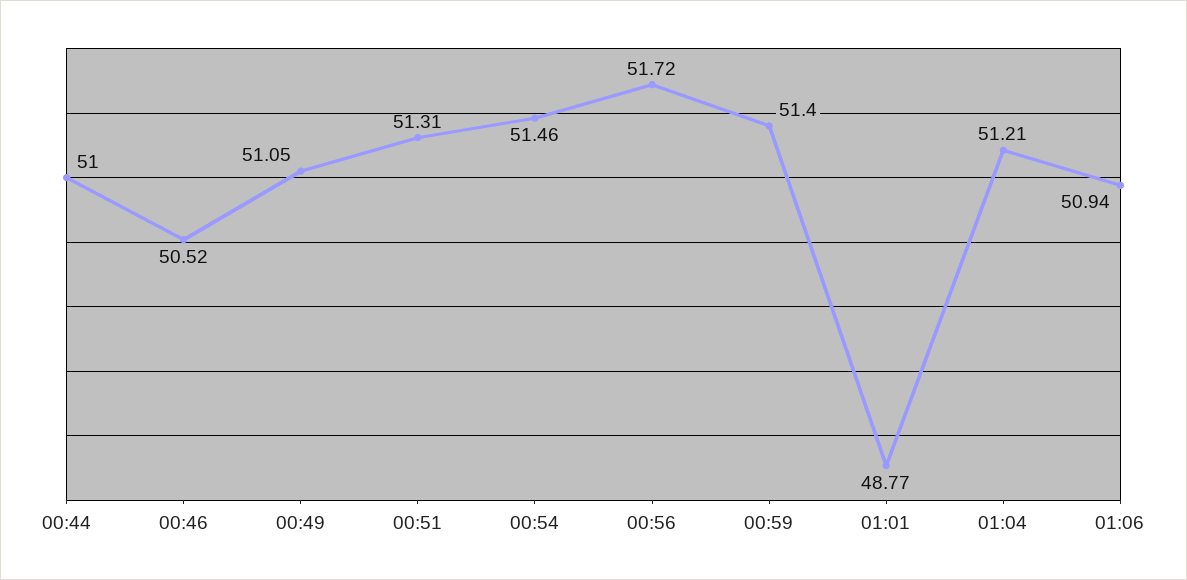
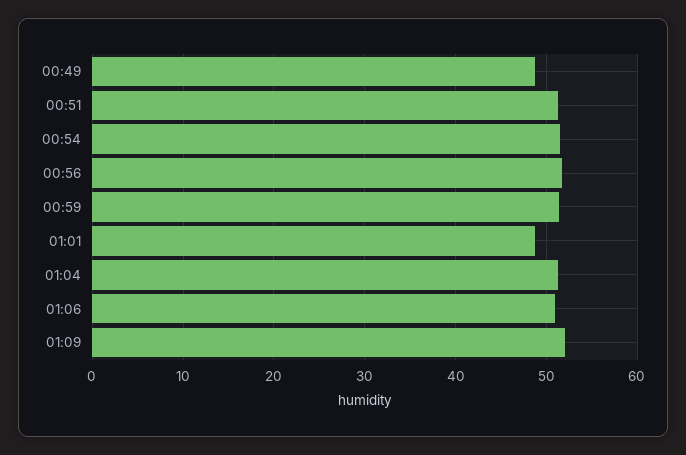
00:44: 51 -> none
00:46: 50.52 -> none
00:49: 51.05 -> 49
01:09: none -> 52

